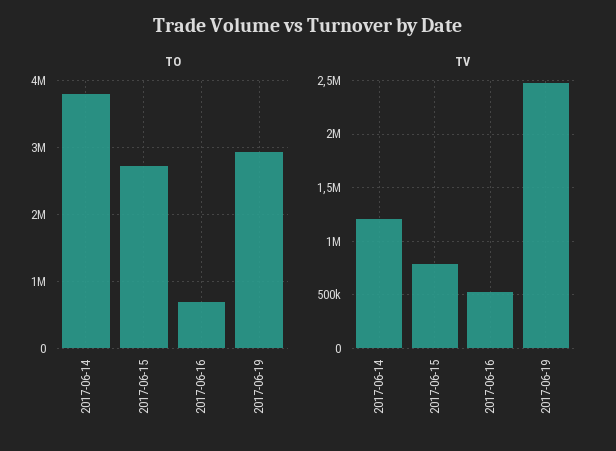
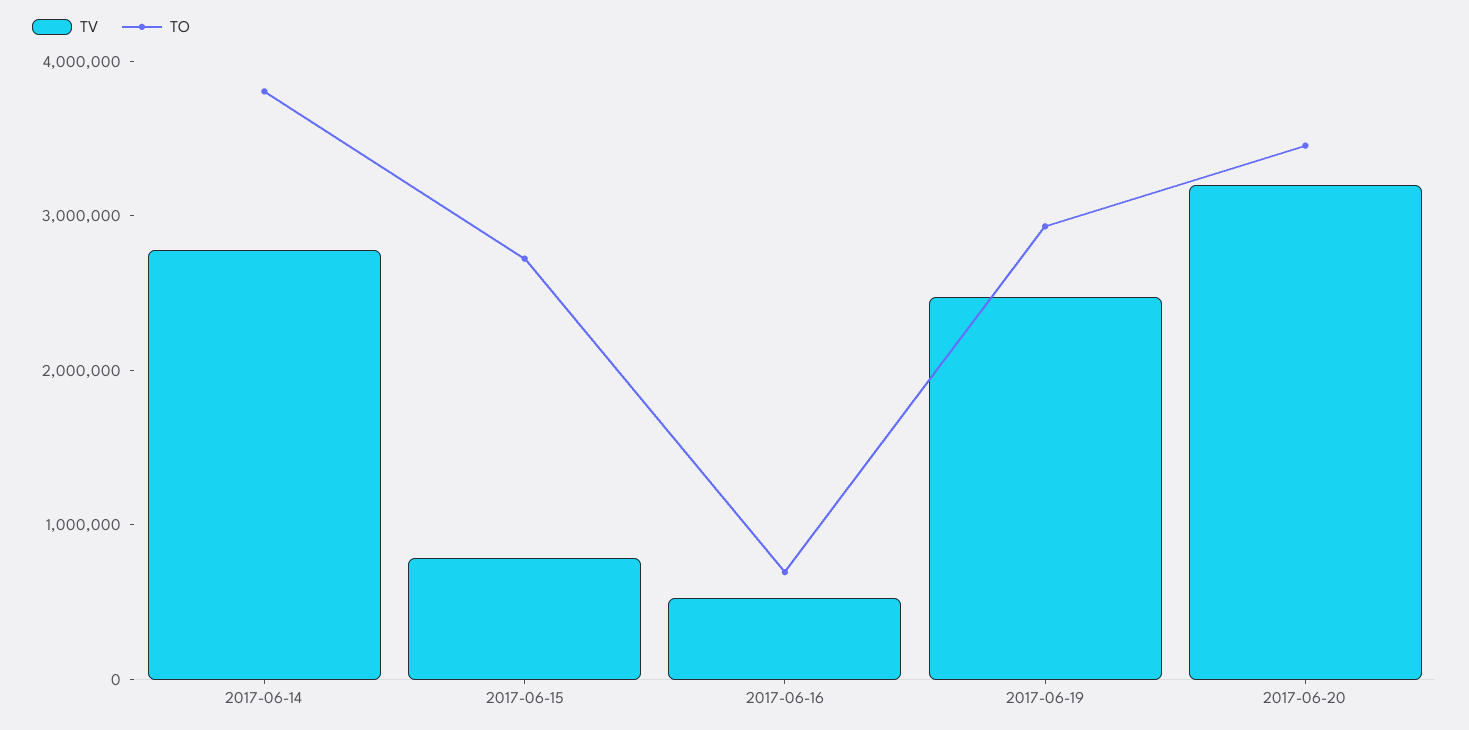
TV, 2017-06-14: 1200000 -> 2800000
TV, 2017-06-20: none -> 3200000
TO, 2017-06-20: none -> 3400000

